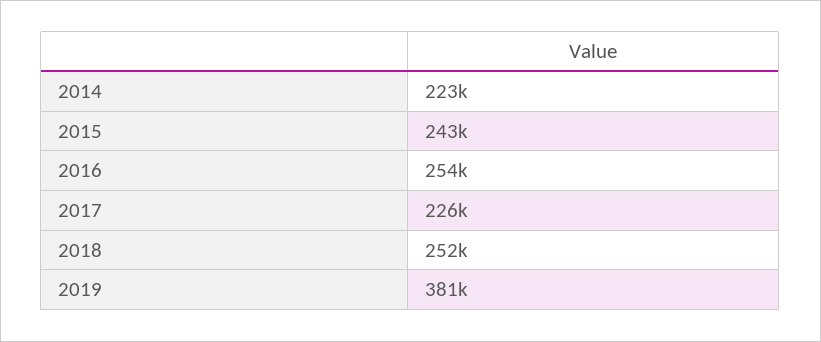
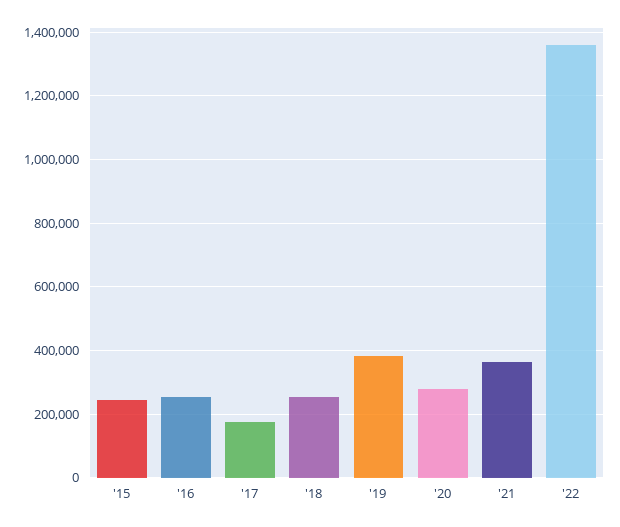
2014: 223000 -> none
2017: 226000 -> 180000
'20: none -> 280000
'21: none -> 360000
'22: none -> 1360000

